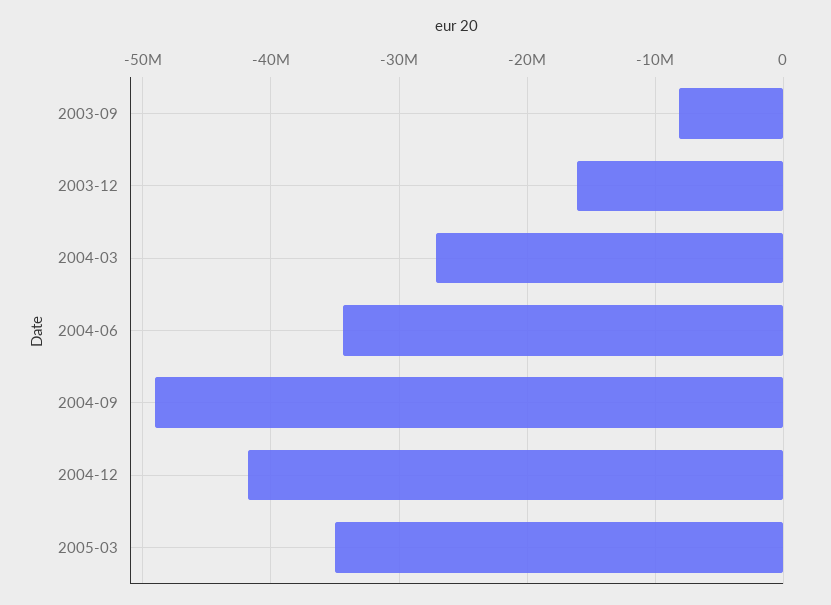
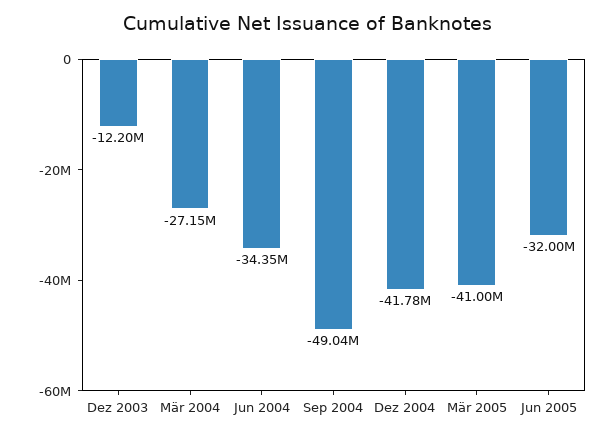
2003-09: -8000000 -> none
2003-12: -16000000 -> -12200000
2005-03: -35000000 -> -41000000
Jun 2005: none -> -32000000

